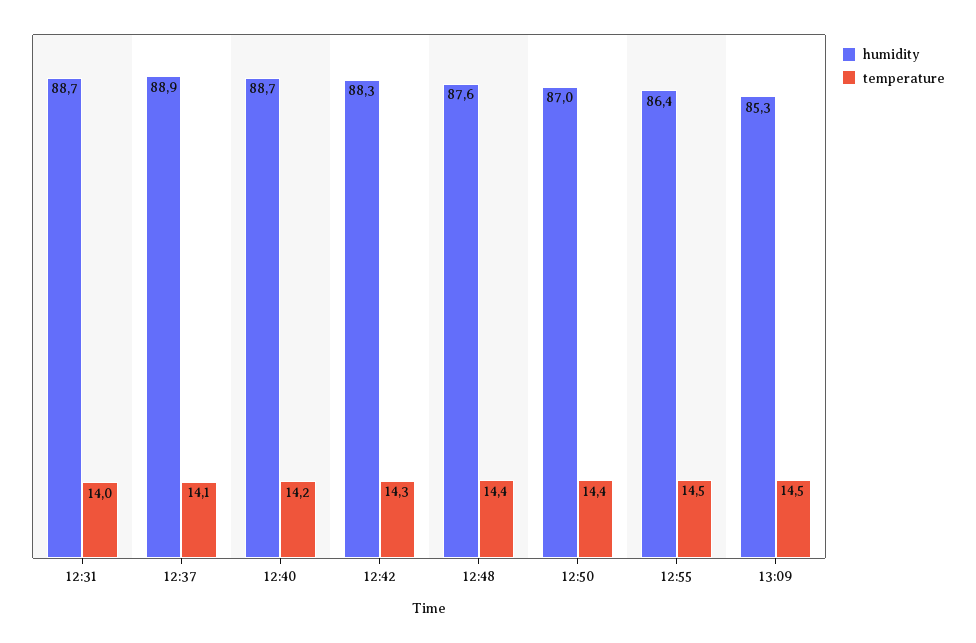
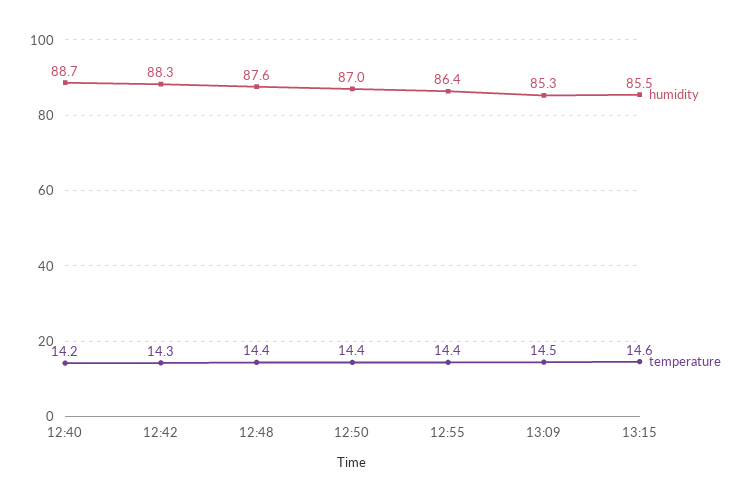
humidity, 12:31: 88.7 -> none
temperature, 12:31: 14 -> none
humidity, 12:37: 88.9 -> none
temperature, 12:37: 14.1 -> none
temperature, 12:55: 14.5 -> 14.4
humidity, 13:15: none -> 85.5
temperature, 13:15: none -> 14.6

